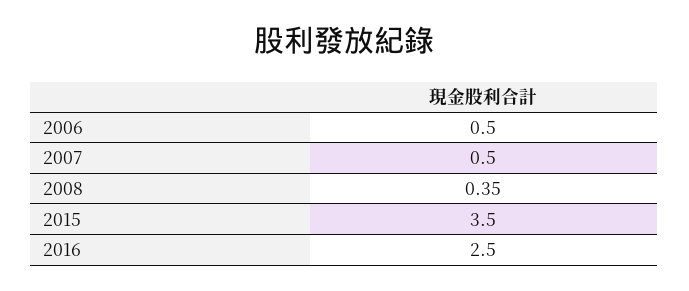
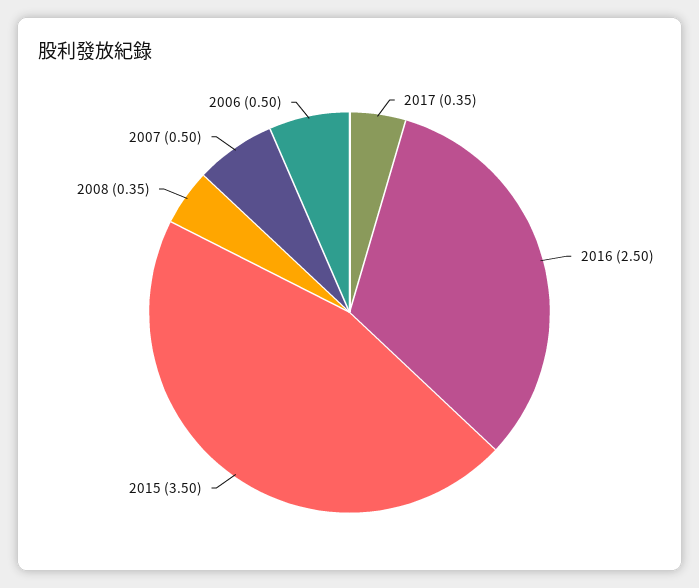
2017: none -> 0.35

